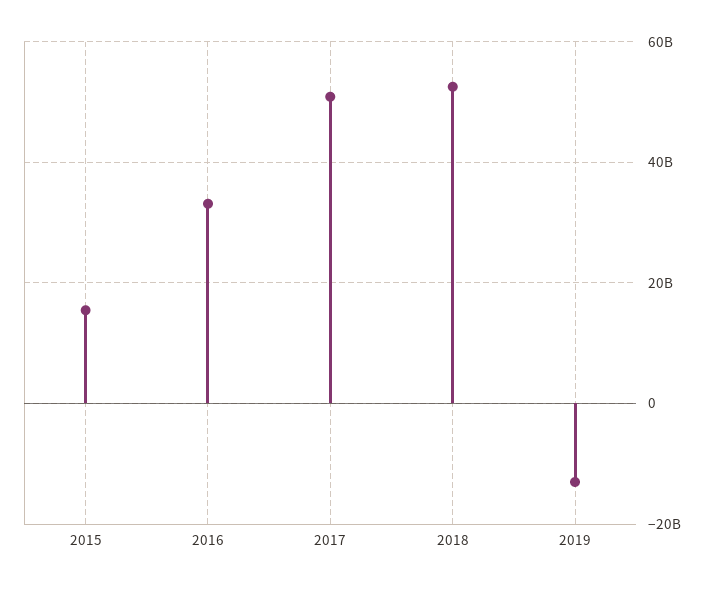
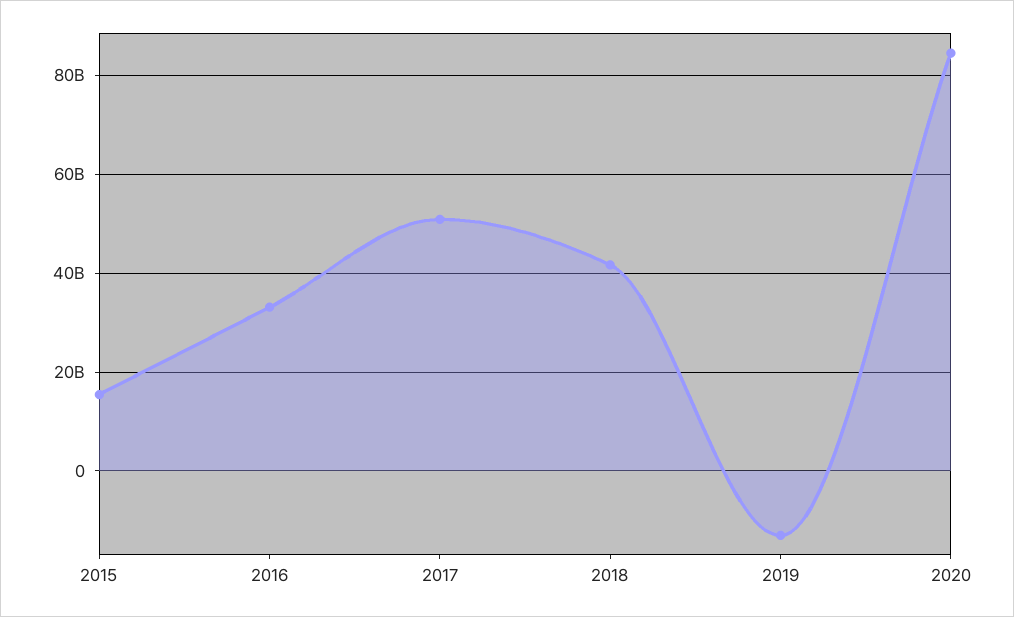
2018: 52000000000 -> 42000000000
2020: none -> 84000000000

